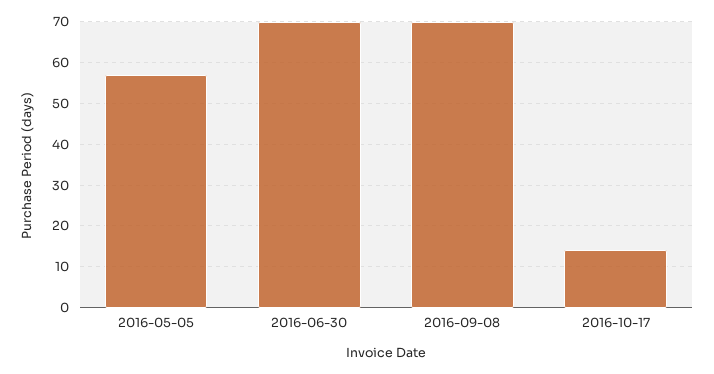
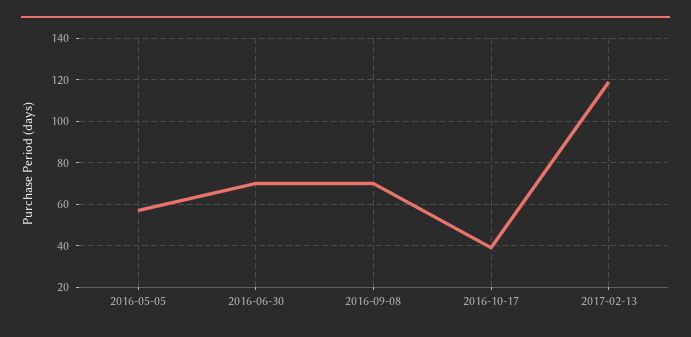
2016-10-17: 15 -> 40
2017-02-13: none -> 120

